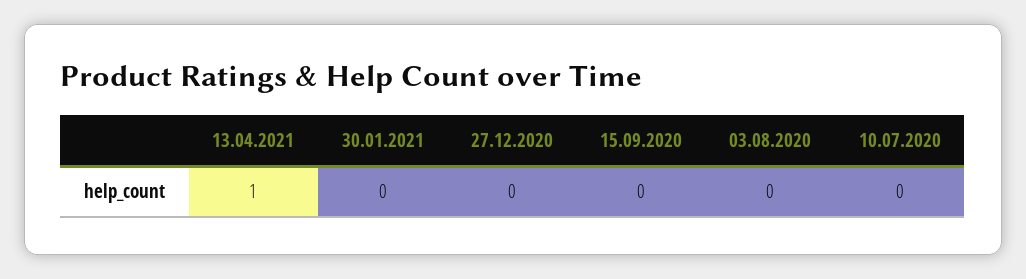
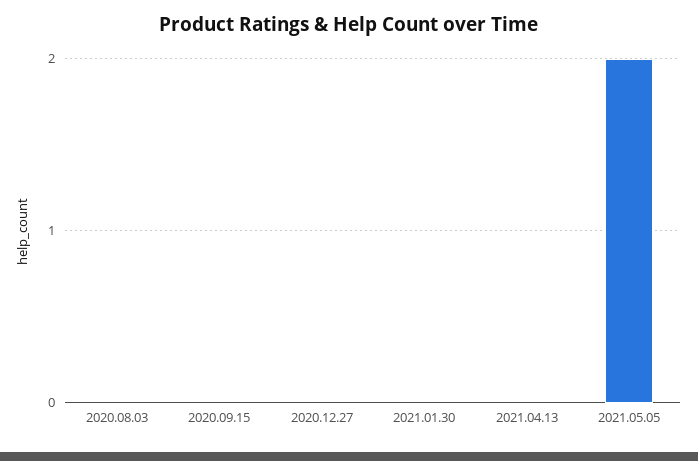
13.04.2021: 1 -> 0
10.07.2020: 0 -> none
2021.05.05: none -> 2

